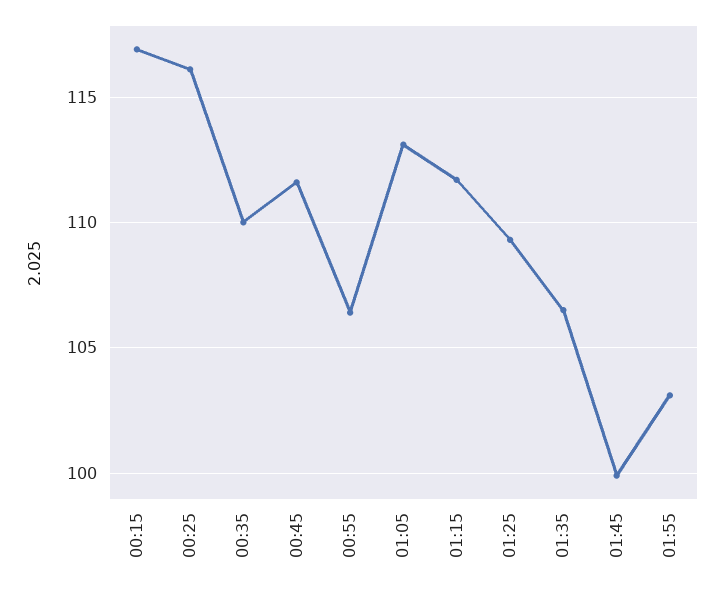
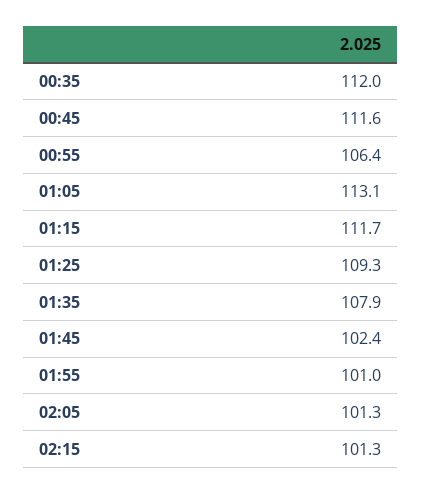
00:15: 117 -> none
00:25: 116 -> none
00:35: 110 -> 112
01:35: 106.5 -> 107.9
01:45: 100 -> 102.4
01:55: 103 -> 101
02:05: none -> 101.3
02:15: none -> 101.3

